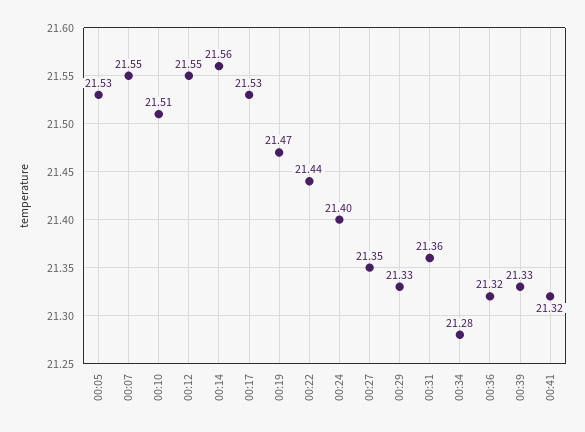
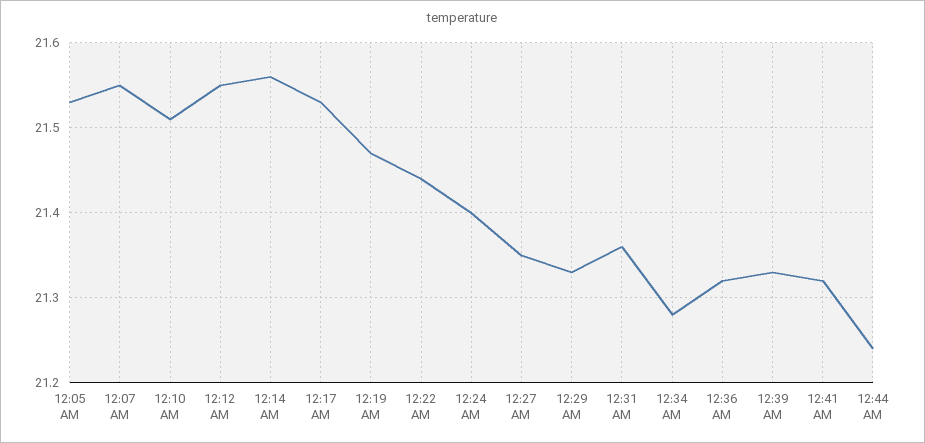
12:44 AM: none -> 21.24

